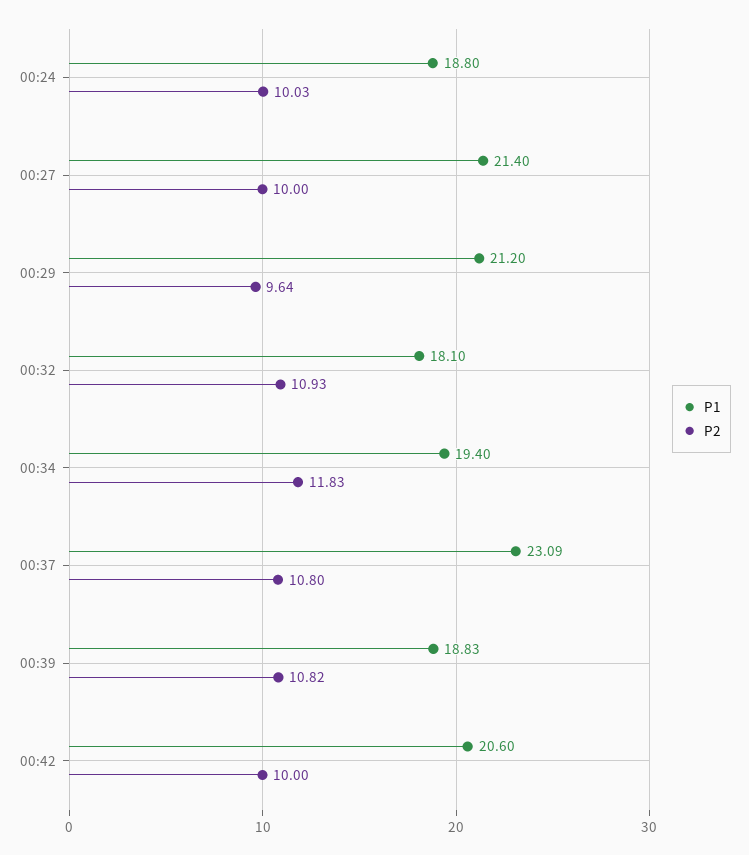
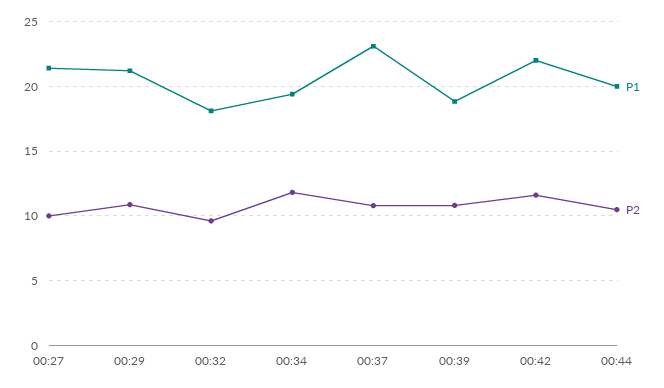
P1, 00:24: 18.8 -> none
P2, 00:24: 10.03 -> none
P2, 00:29: 9.64 -> 11
P2, 00:32: 10.93 -> 9.5
P1, 00:42: 20.6 -> 22
P2, 00:42: 10 -> 11.5
P1, 00:44: none -> 20
P2, 00:44: none -> 10.5

